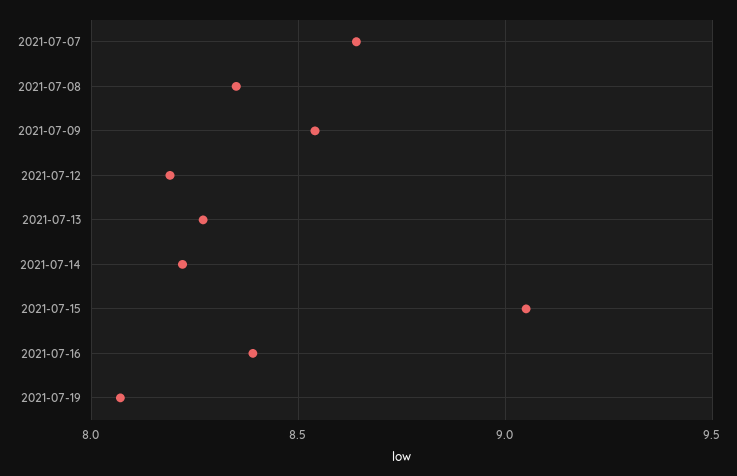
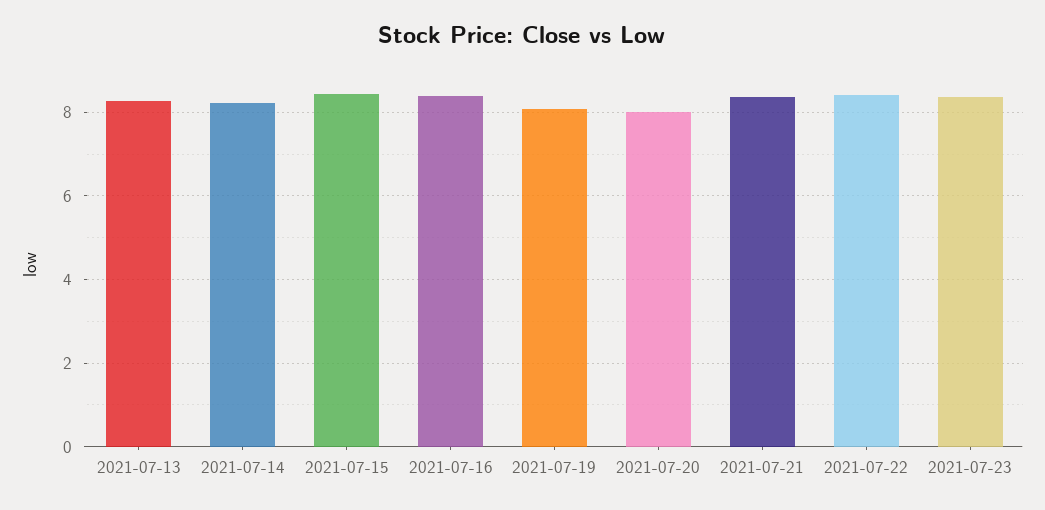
2021-07-07: 8.65 -> none
2021-07-08: 8.35 -> none
2021-07-09: 8.55 -> none
2021-07-12: 8.2 -> none
2021-07-15: 9.05 -> 8.4
2021-07-20: none -> 8
2021-07-21: none -> 8.4
2021-07-22: none -> 8.4
2021-07-23: none -> 8.4

